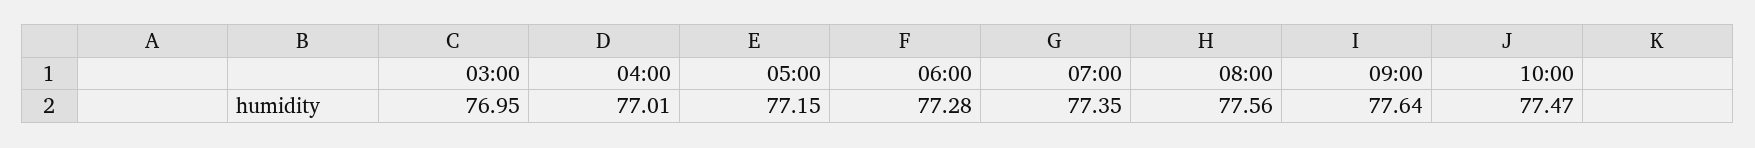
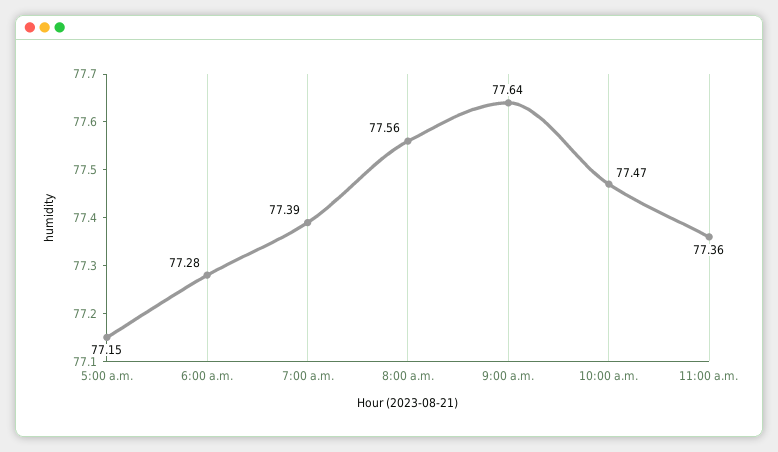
03:00: 76.95 -> none
04:00: 77.01 -> none
07:00: 77.35 -> 77.39
11:00 a.m.: none -> 77.36

